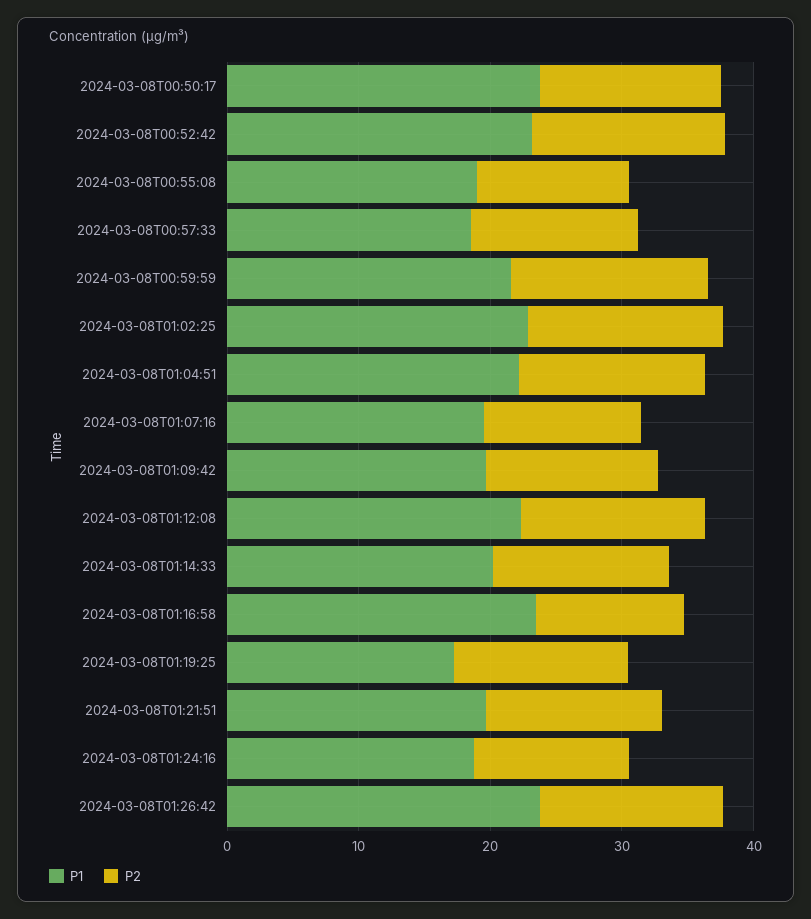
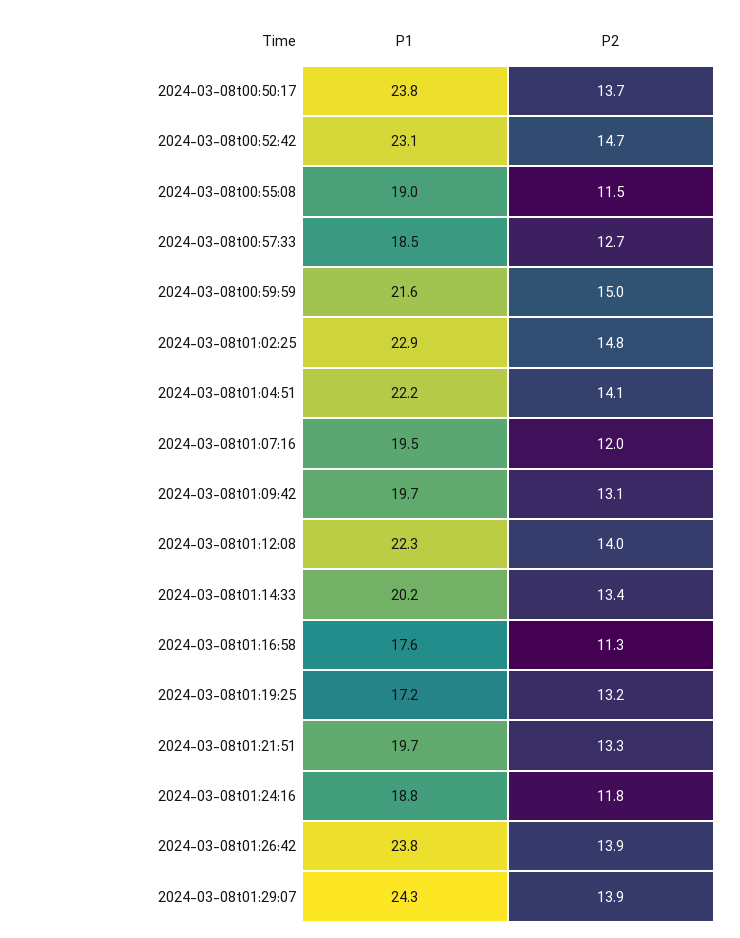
P1, 2024-03-08T01:16:58: 24 -> 17.6
P1, 2024-03-08t01:29:07: none -> 24.3
P2, 2024-03-08t01:29:07: none -> 13.9

